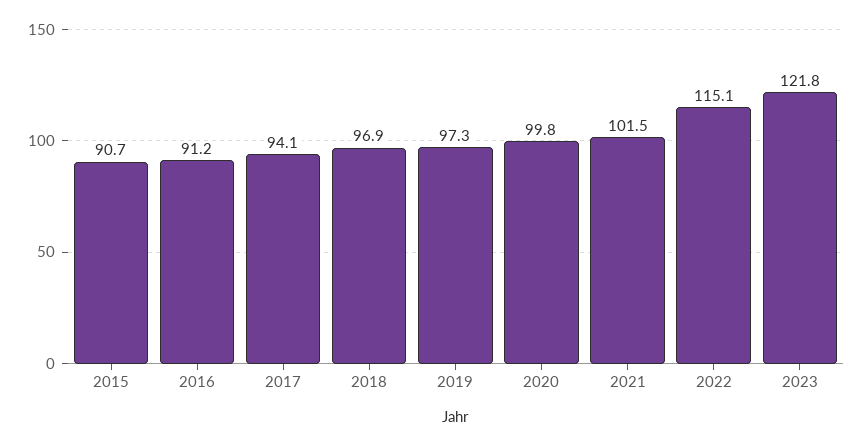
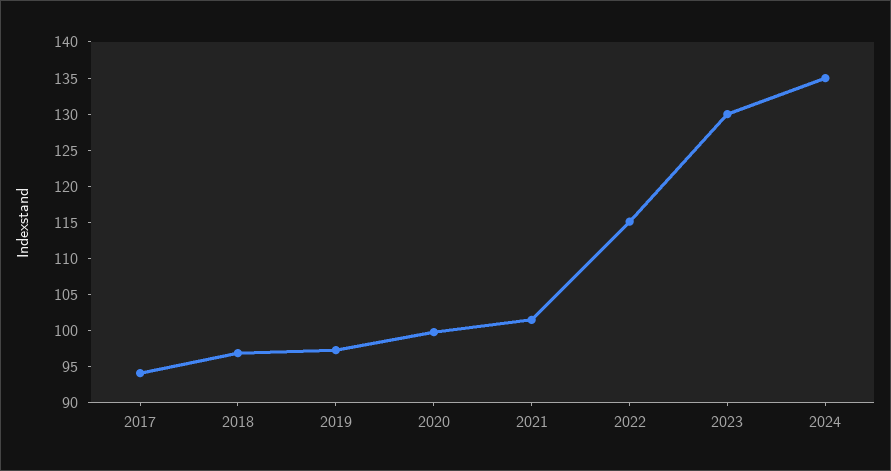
2015: 90.7 -> none
2016: 91.2 -> none
2023: 121.8 -> 130
2024: none -> 135

